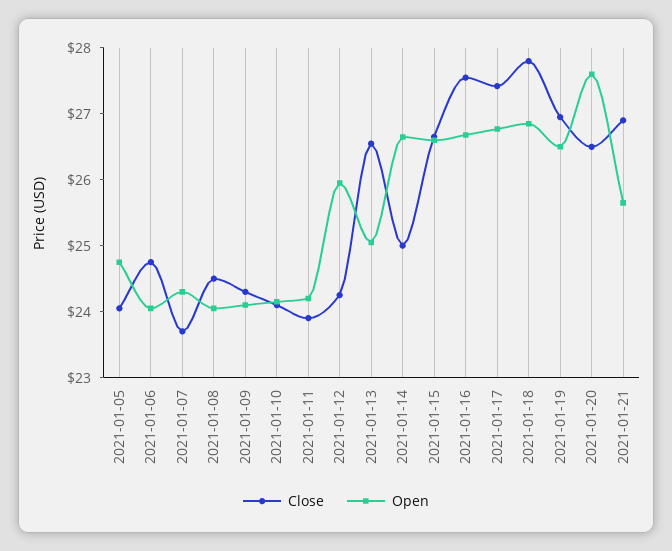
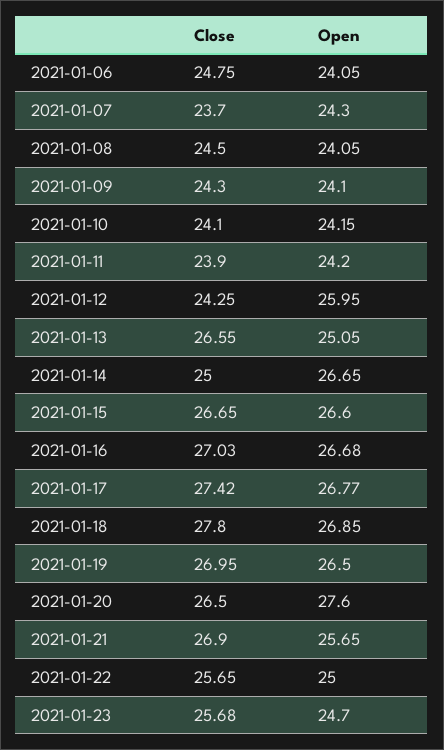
Close, 2021-01-05: 24 -> none
Open, 2021-01-05: 24.8 -> none
Close, 2021-01-16: 27.6 -> 27.03
Close, 2021-01-22: none -> 25.65
Open, 2021-01-22: none -> 25
Close, 2021-01-23: none -> 25.68
Open, 2021-01-23: none -> 24.7

